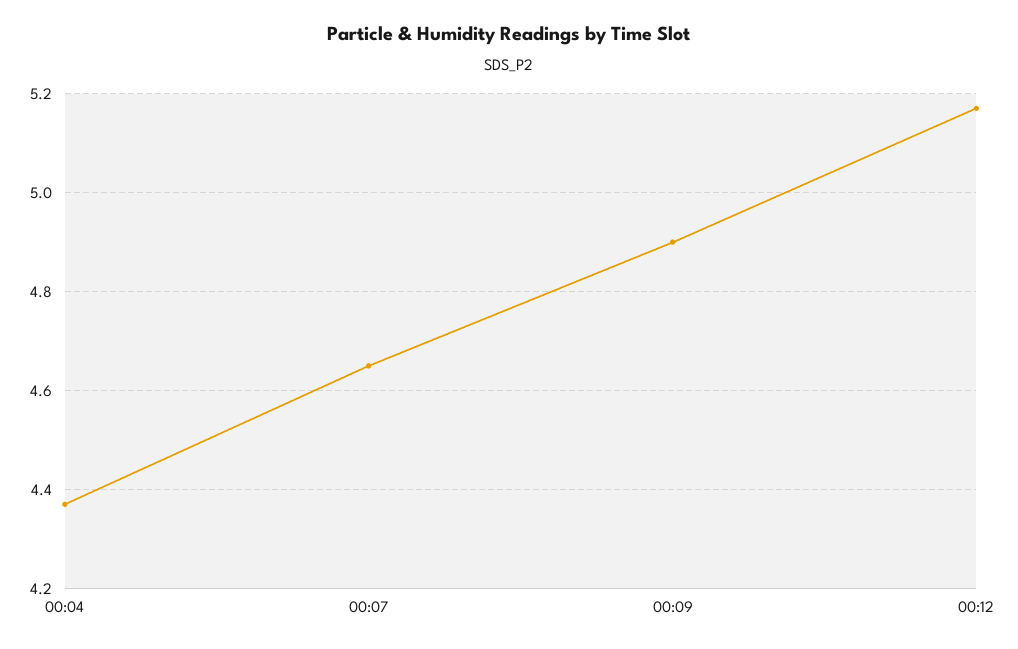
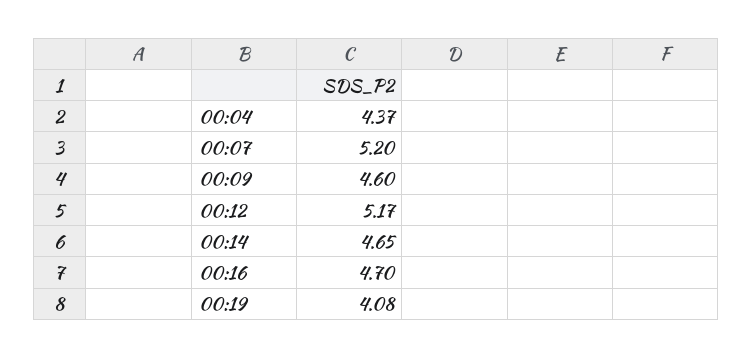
00:07: 4.65 -> 5.2
00:09: 4.9 -> 4.6
00:14: none -> 4.65
00:16: none -> 4.7
00:19: none -> 4.08

